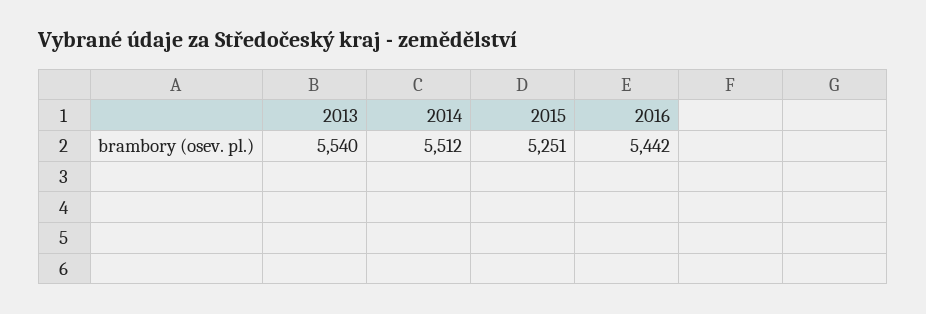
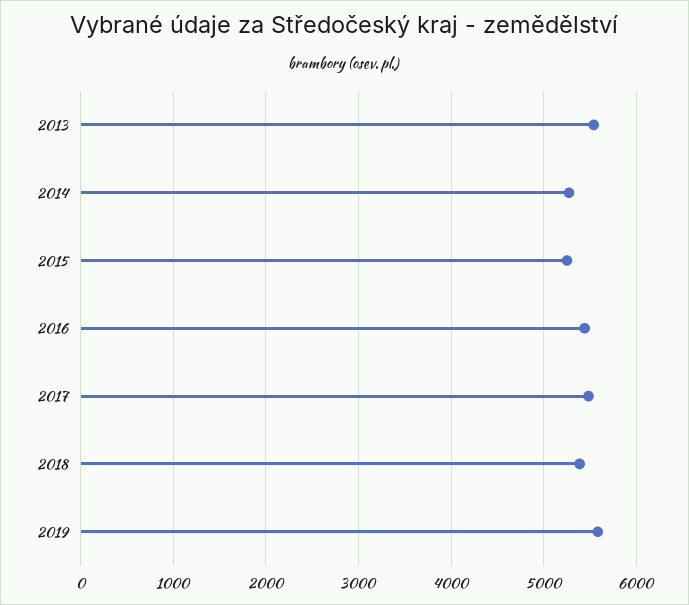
2014: 5512 -> 5300
2017: none -> 5500
2018: none -> 5400
2019: none -> 5600

